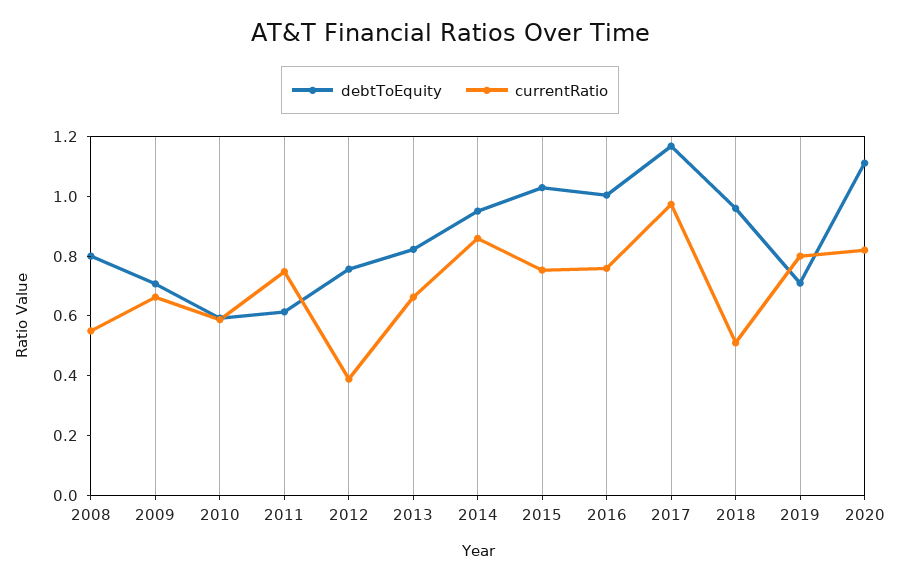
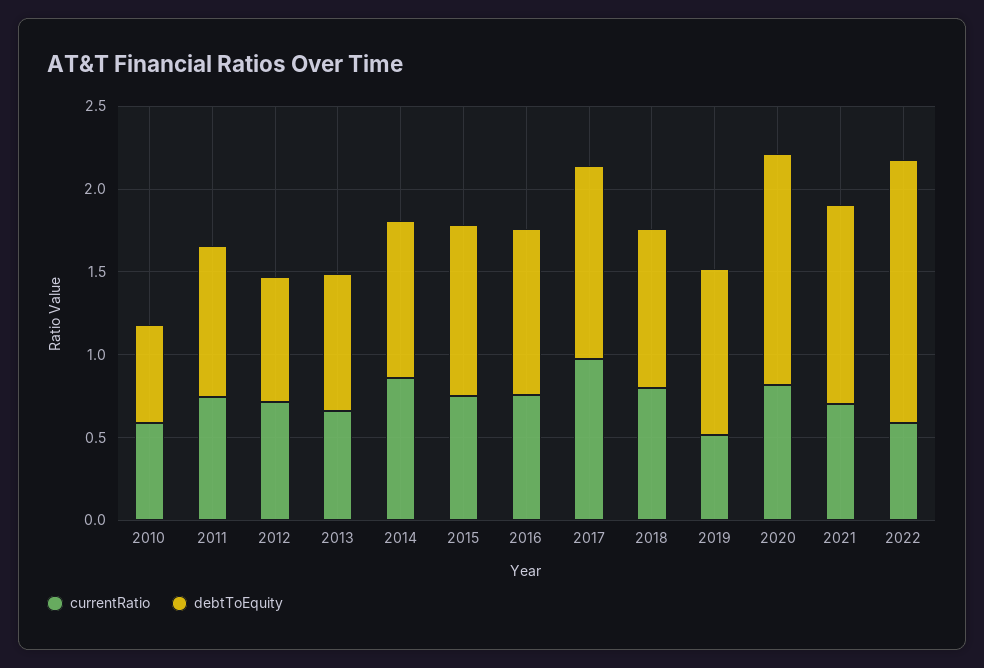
debtToEquity, 2008: 0.8 -> none
currentRatio, 2008: 0.55 -> none
debtToEquity, 2009: 0.7 -> none
currentRatio, 2009: 0.65 -> none
debtToEquity, 2011: 0.6 -> 0.9
currentRatio, 2012: 0.4 -> 0.7
currentRatio, 2018: 0.5 -> 0.8
debtToEquity, 2019: 0.7 -> 1
currentRatio, 2019: 0.8 -> 0.5
debtToEquity, 2020: 1.1 -> 1.4
currentRatio, 2021: none -> 0.7
debtToEquity, 2021: none -> 1.2
currentRatio, 2022: none -> 0.6
debtToEquity, 2022: none -> 1.6

